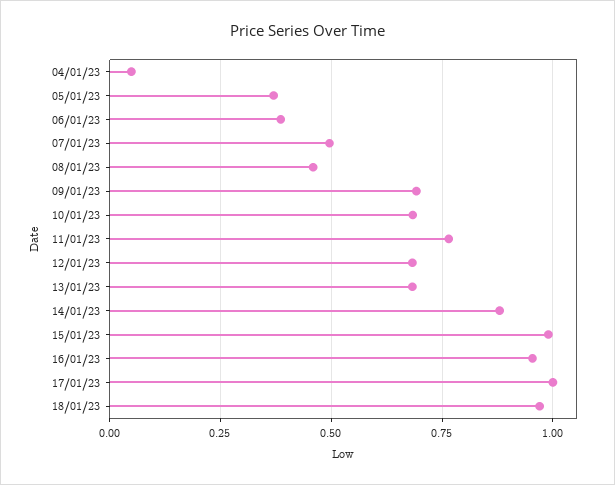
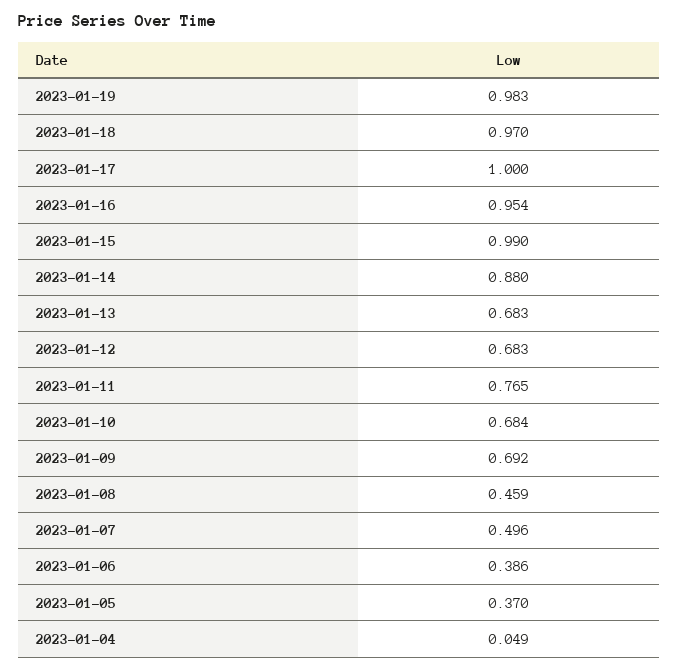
2023-01-19: none -> 0.983

